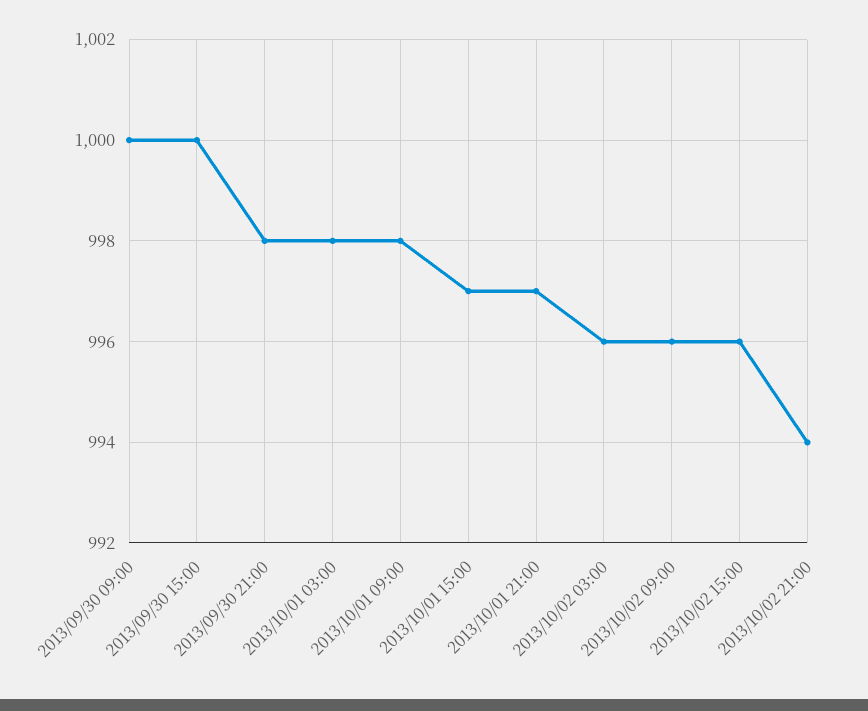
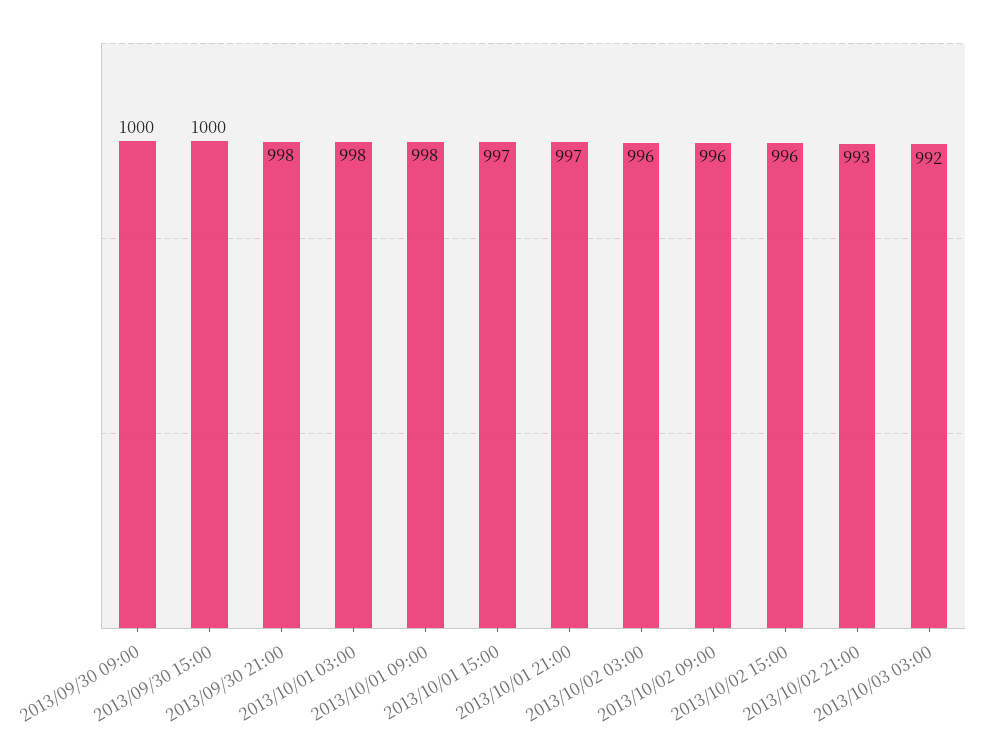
2013/10/02 21:00: 994 -> 993
2013/10/03 03:00: none -> 992

